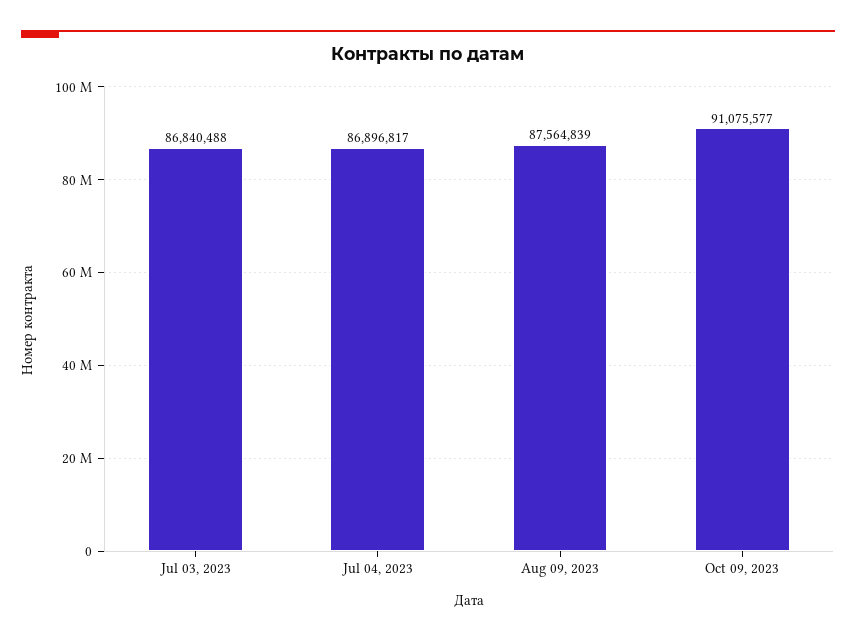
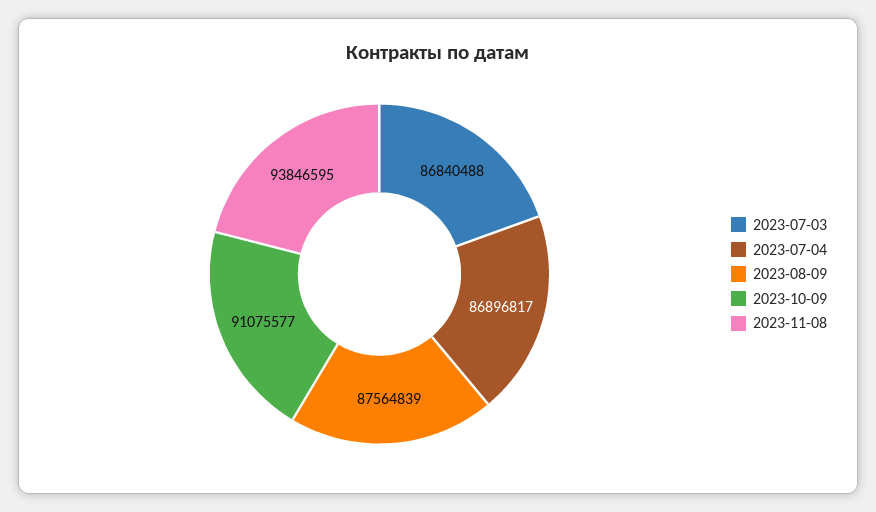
2023-11-08: none -> 93846595

